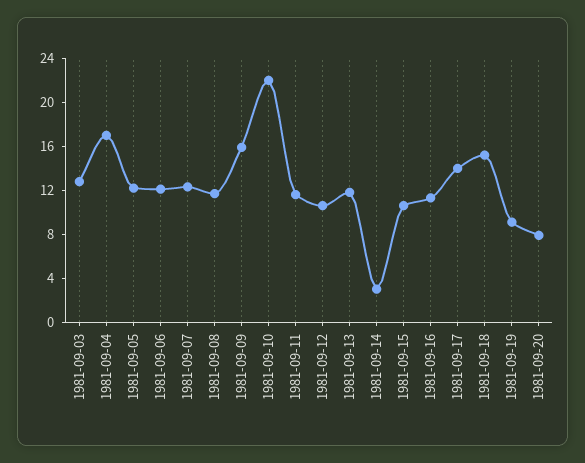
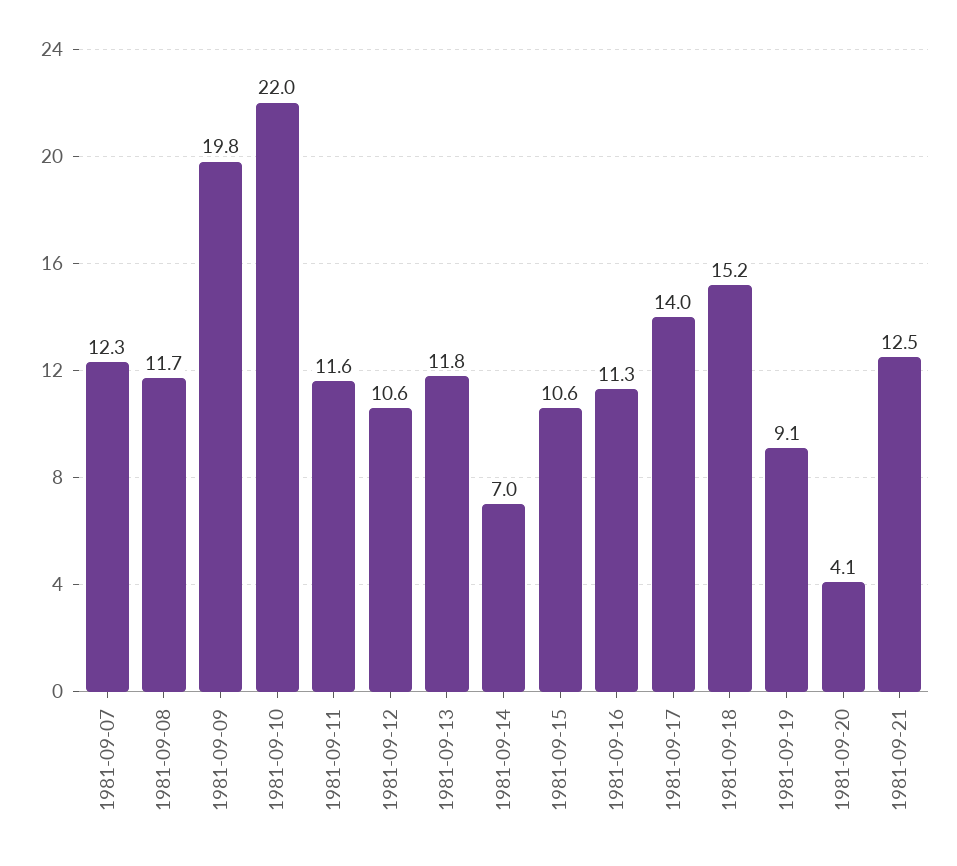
1981-09-03: 13 -> none
1981-09-04: 17 -> none
1981-09-05: 12 -> none
1981-09-06: 12 -> none
1981-09-09: 16 -> 19.8
1981-09-14: 3 -> 7
1981-09-20: 8 -> 4.1
1981-09-21: none -> 12.5

